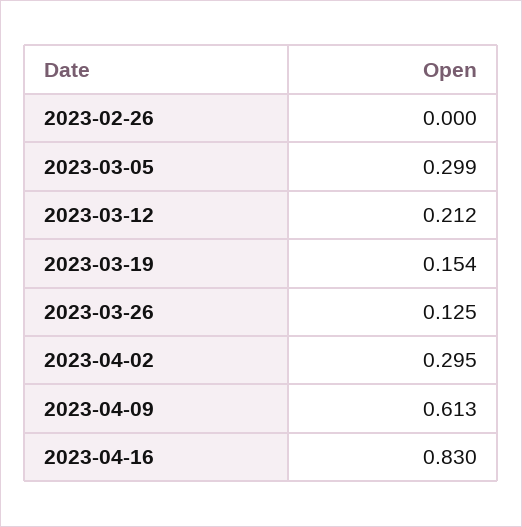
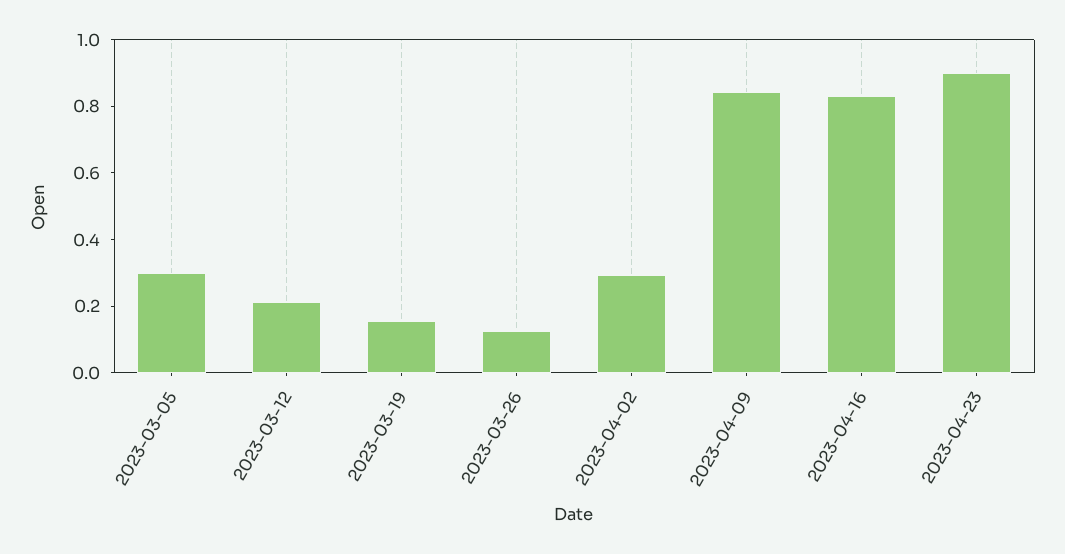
2023-02-26: 0 -> none
2023-04-09: 0.613 -> 0.85
2023-04-23: none -> 0.9

